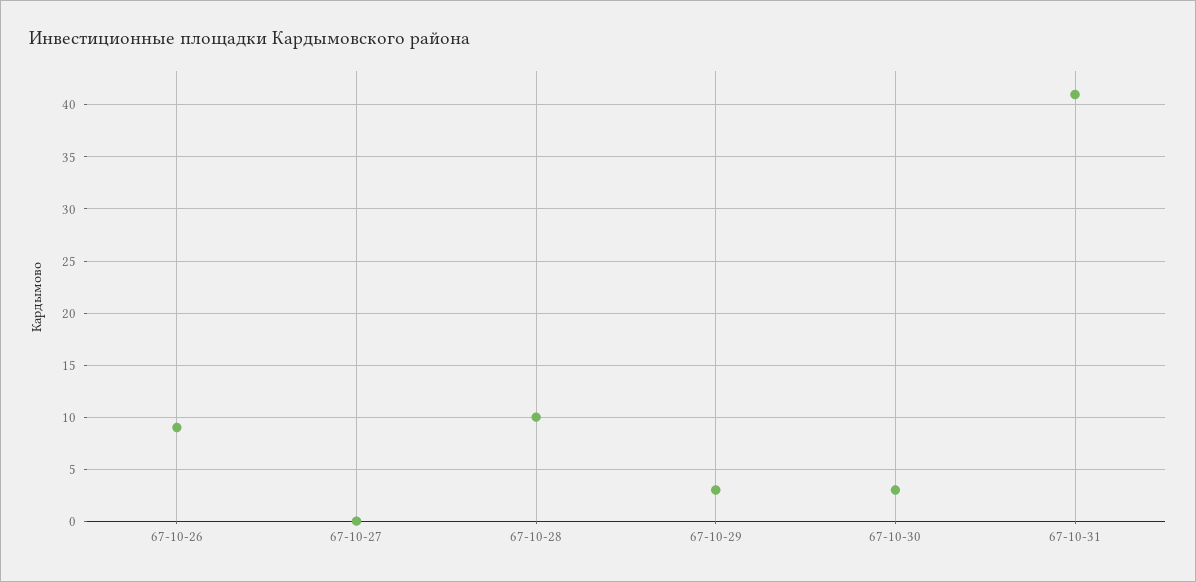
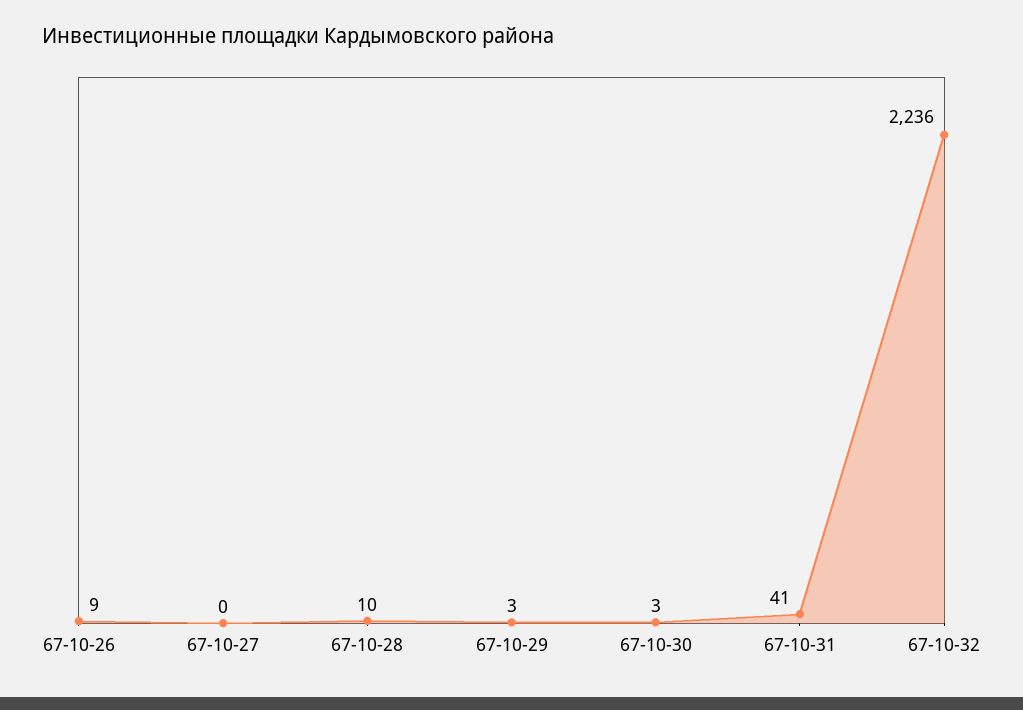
67-10-32: none -> 2236

